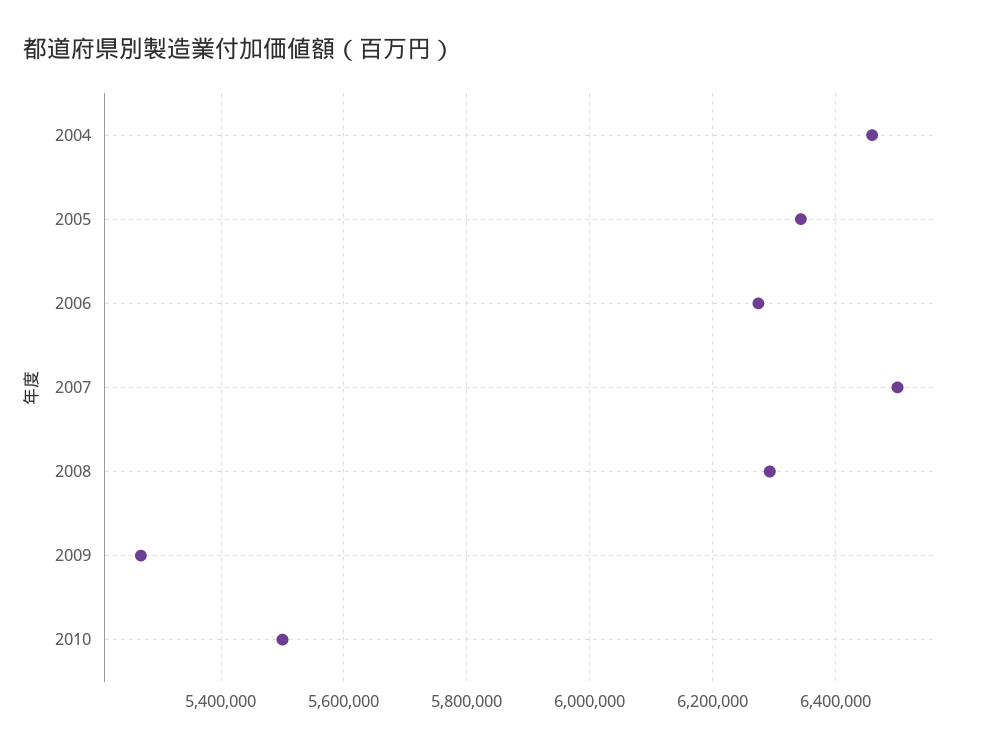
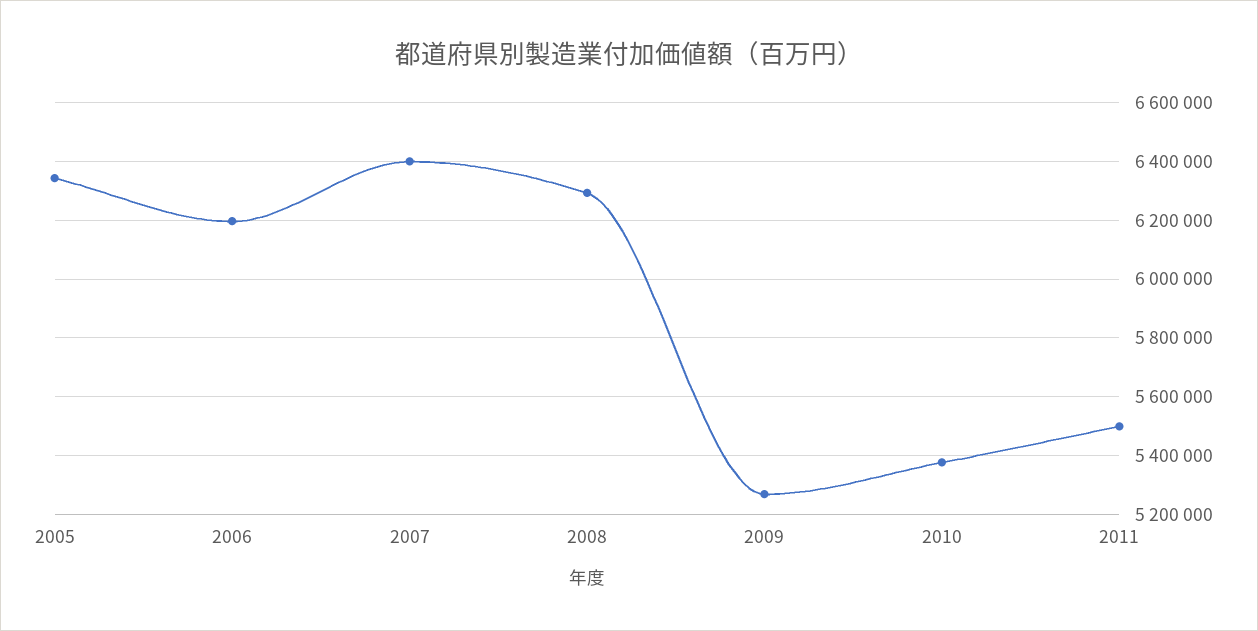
2004: 6460000 -> none
2006: 6280000 -> 6200000
2007: 6500000 -> 6400000
2010: 5500000 -> 5375000
2011: none -> 5500000

